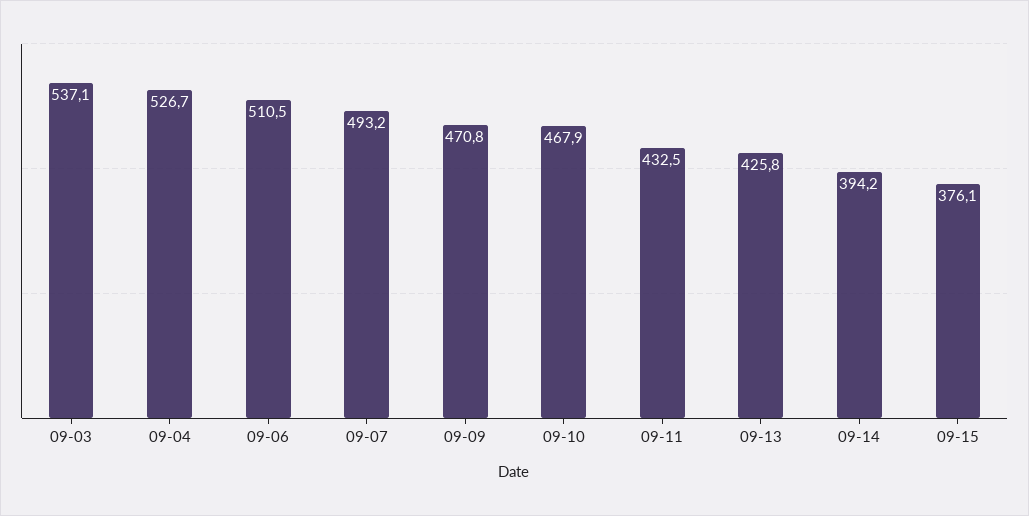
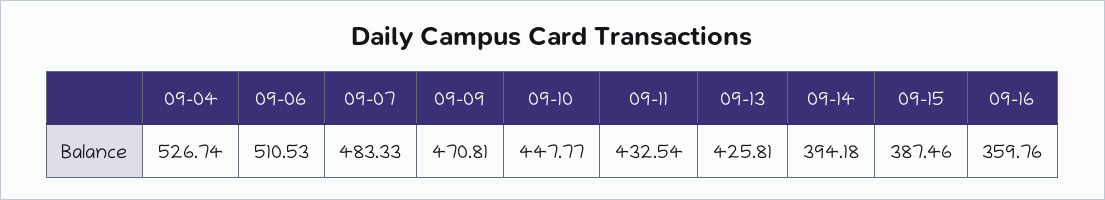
09-03: 537.1 -> none
09-07: 493.2 -> 483.33
09-10: 467.9 -> 447.77
09-15: 376.1 -> 387.46
09-16: none -> 359.76

